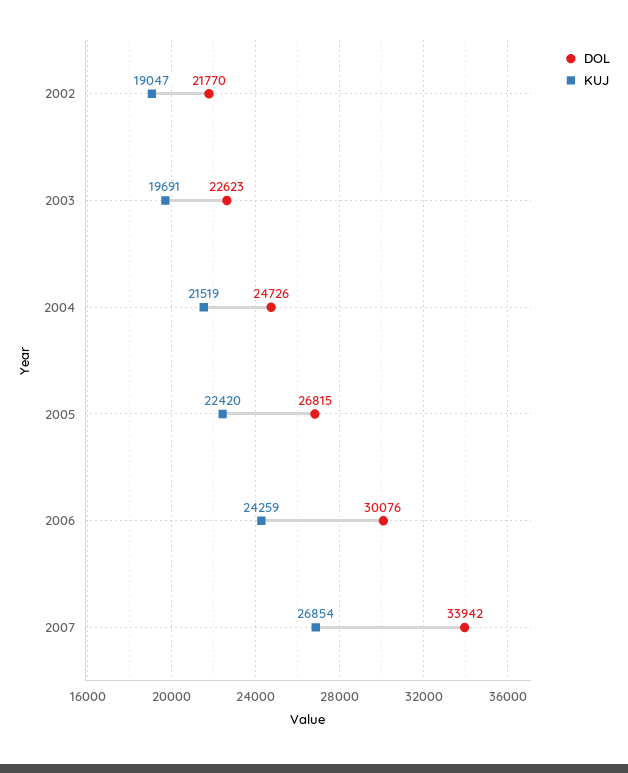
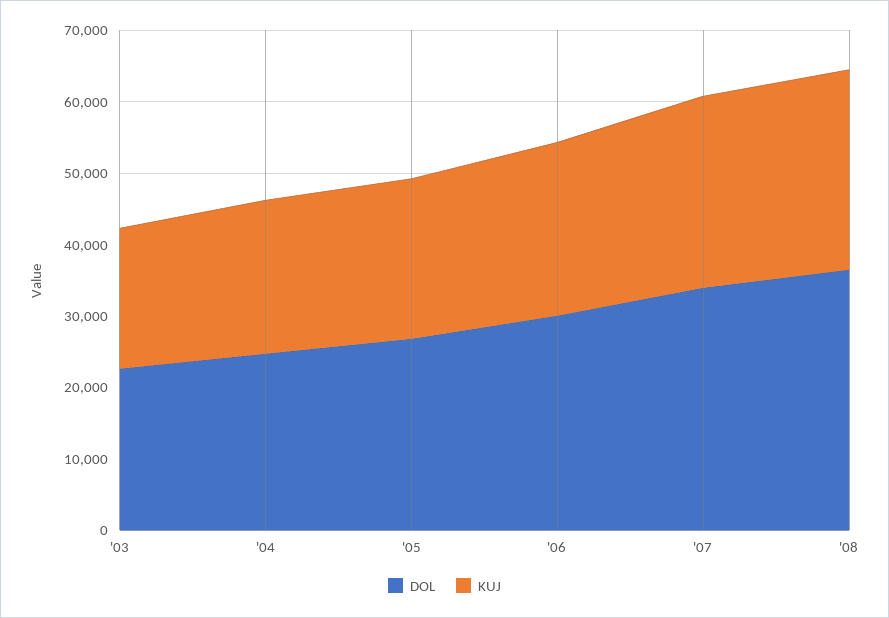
DOL, 2002: 21770 -> none
KUJ, 2002: 19047 -> none
DOL, '08: none -> 36000
KUJ, '08: none -> 28000

